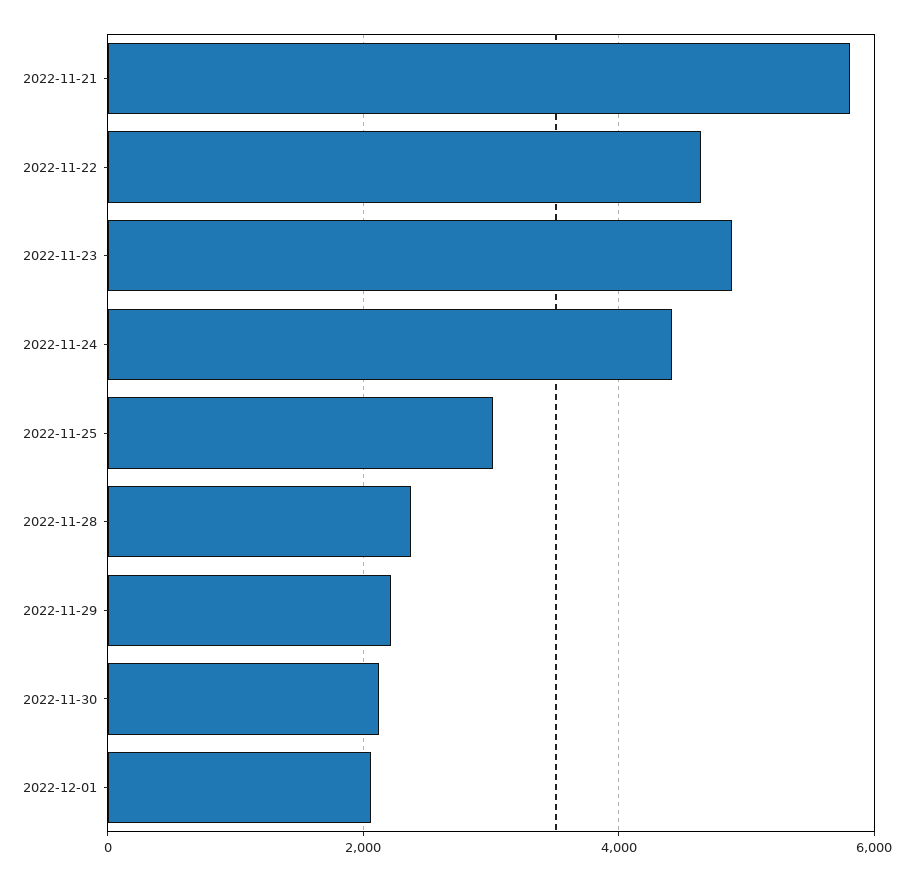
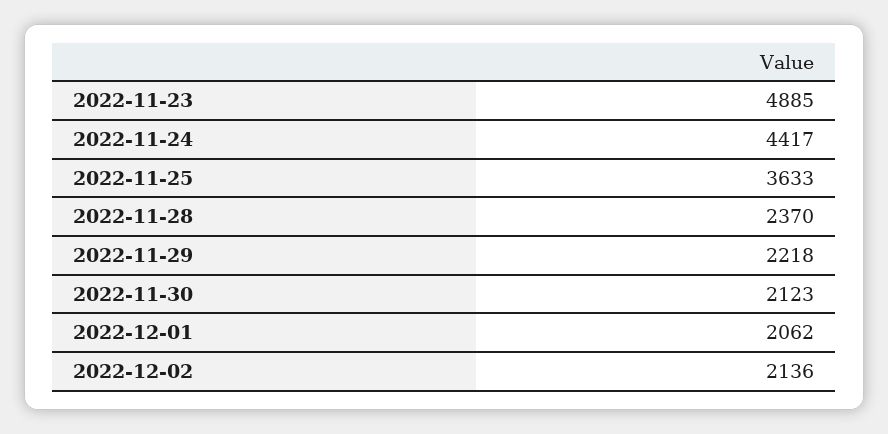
2022-11-21: 5800 -> none
2022-11-22: 4600 -> none
2022-11-25: 3000 -> 3633
2022-12-02: none -> 2136

